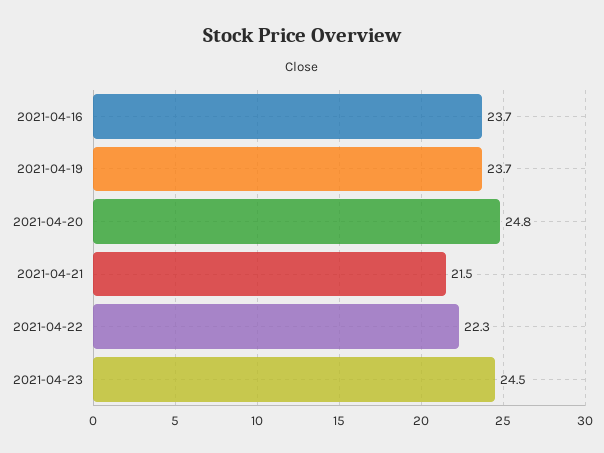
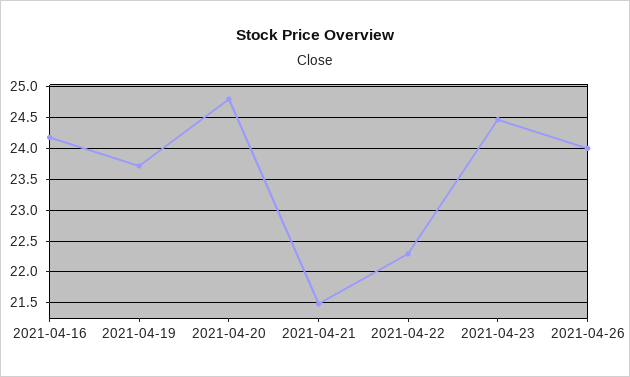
2021-04-16: 23.7 -> 24.2
2021-04-26: none -> 24

